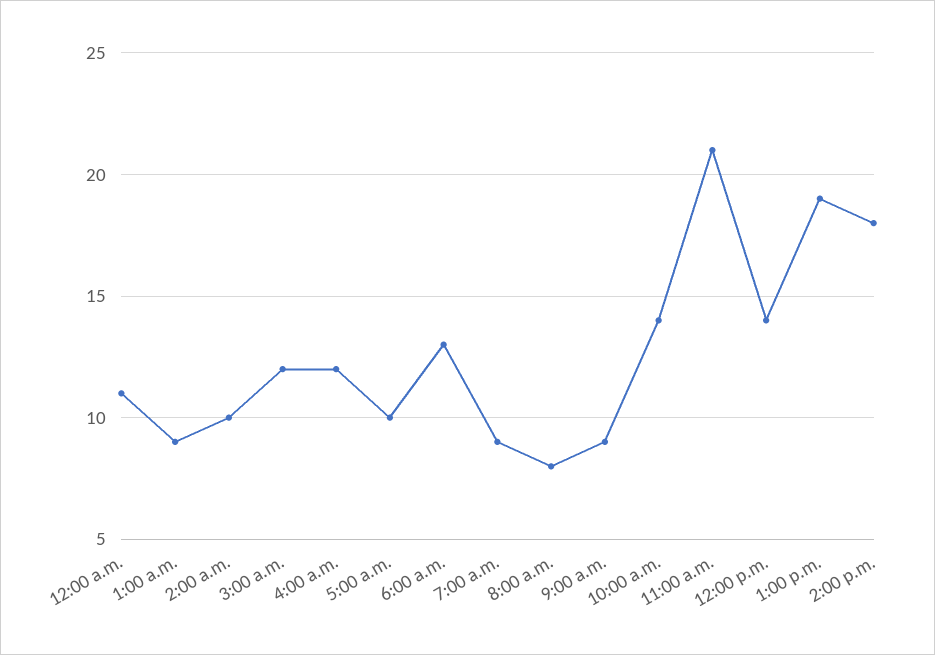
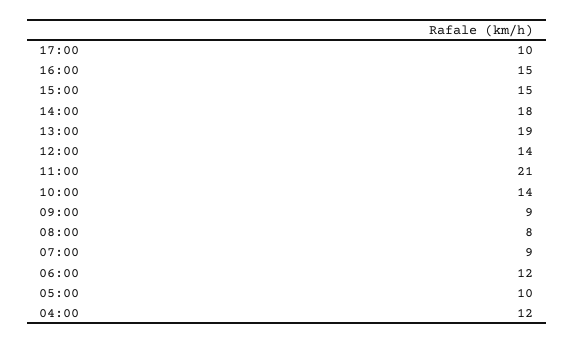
12:00 a.m.: 11 -> none
1:00 a.m.: 9 -> none
2:00 a.m.: 10 -> none
3:00 a.m.: 12 -> none
6:00 a.m.: 13 -> 12
17:00: none -> 10
16:00: none -> 15
15:00: none -> 15

